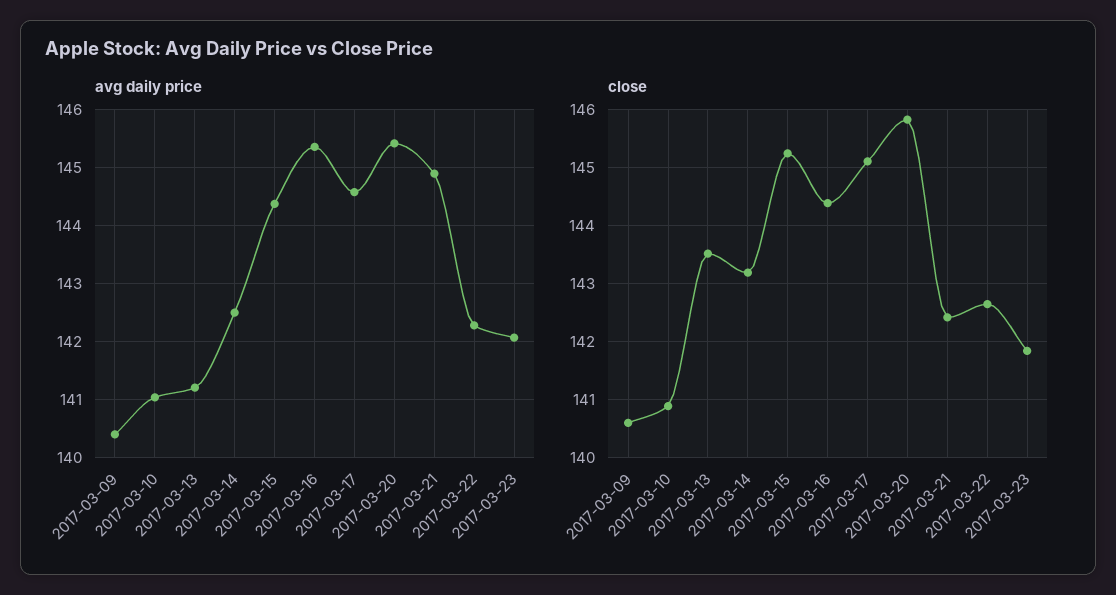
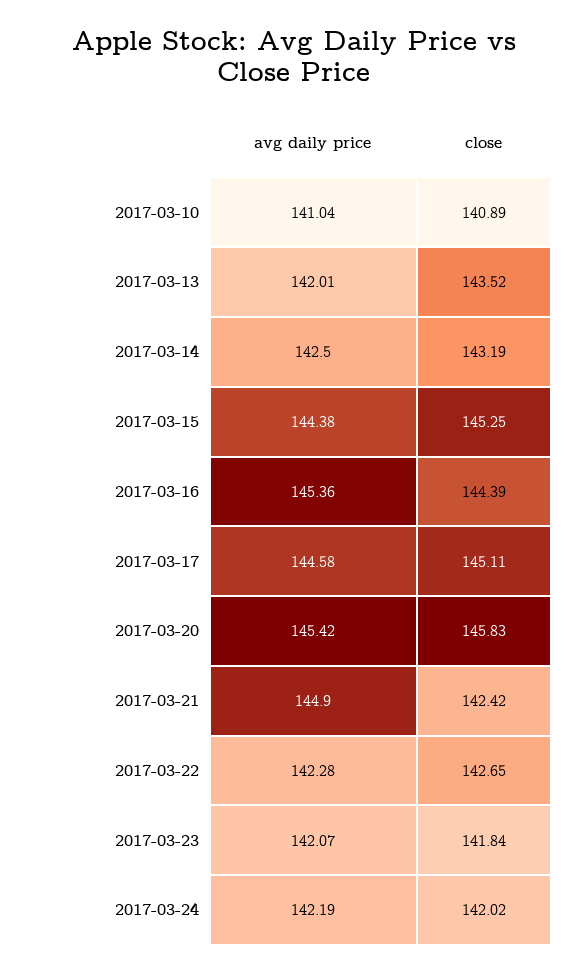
avg daily price, 2017-03-09: 140.4 -> none
avg daily price, 2017-03-13: 141.2 -> 142.01
close, 2017-03-09: 140.6 -> none
avg daily price, 2017-03-24: none -> 142.19
close, 2017-03-24: none -> 142.02

